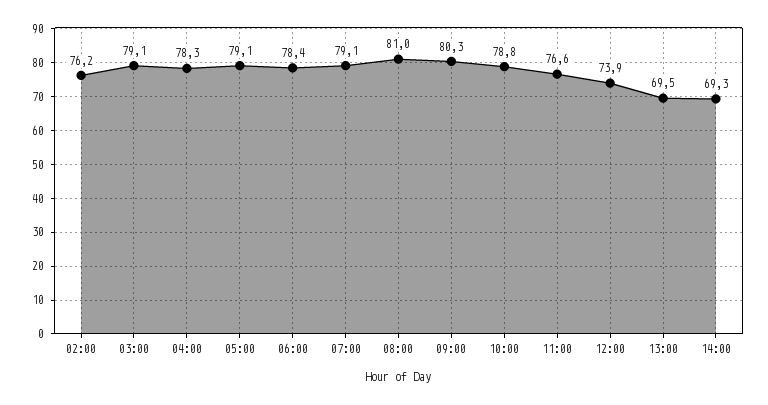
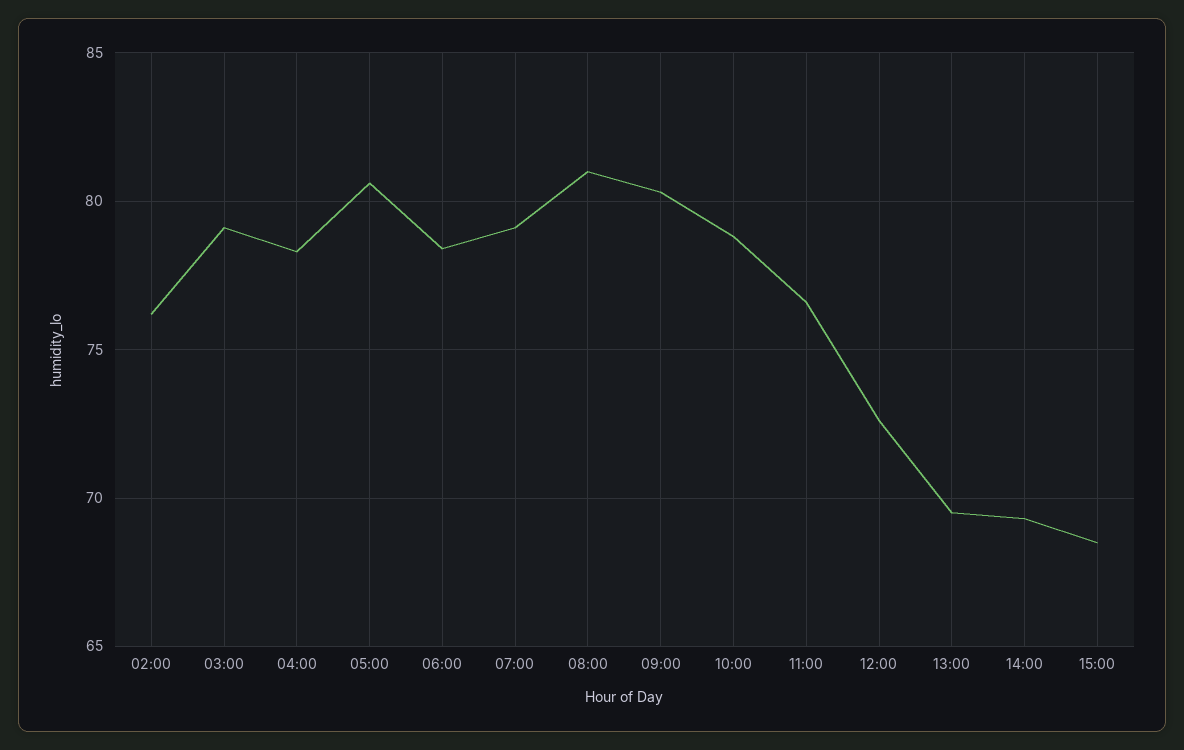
05:00: 79.1 -> 80.5
12:00: 73.9 -> 72.5
15:00: none -> 68.5

